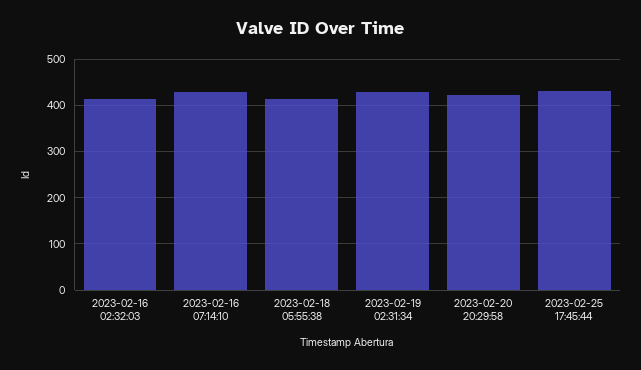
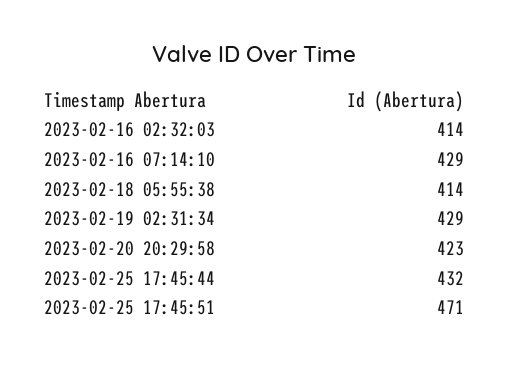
2023-02-25 17:45:51: none -> 471

